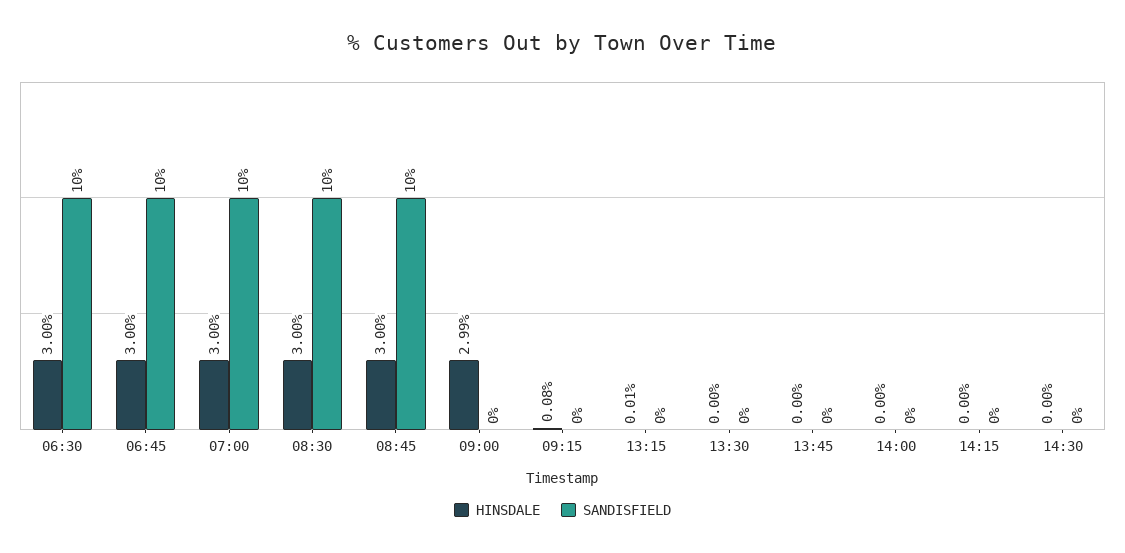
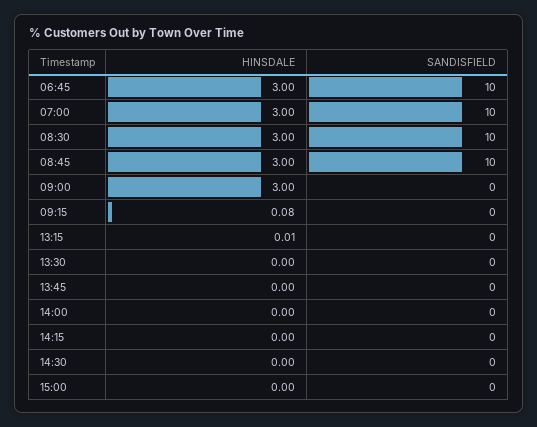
HINSDALE, 06:30: 3 -> none
SANDISFIELD, 06:30: 10 -> none
HINSDALE, 09:00: 2.99 -> 3
HINSDALE, 15:00: none -> 0
SANDISFIELD, 15:00: none -> 0

